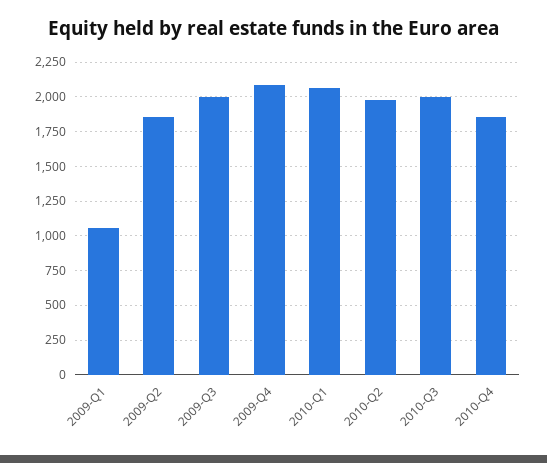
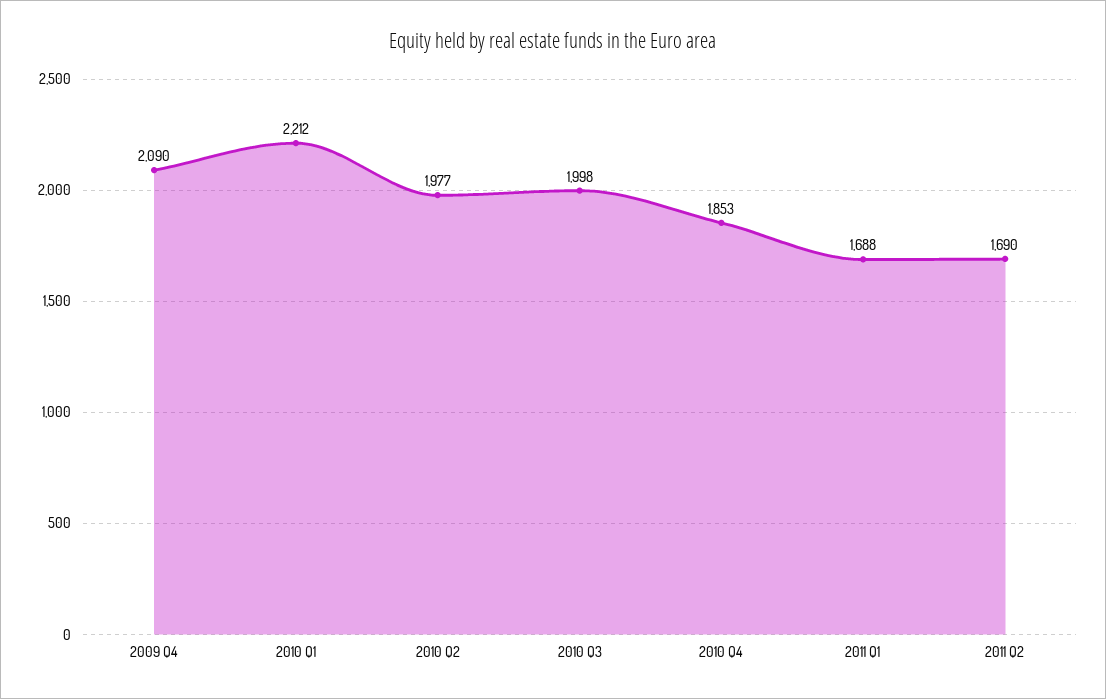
2009-Q1: 1050 -> none
2009-Q2: 1850 -> none
2009-Q3: 2000 -> none
2010-Q1: 2050 -> 2212
2011 Q1: none -> 1688
2011 Q2: none -> 1690

